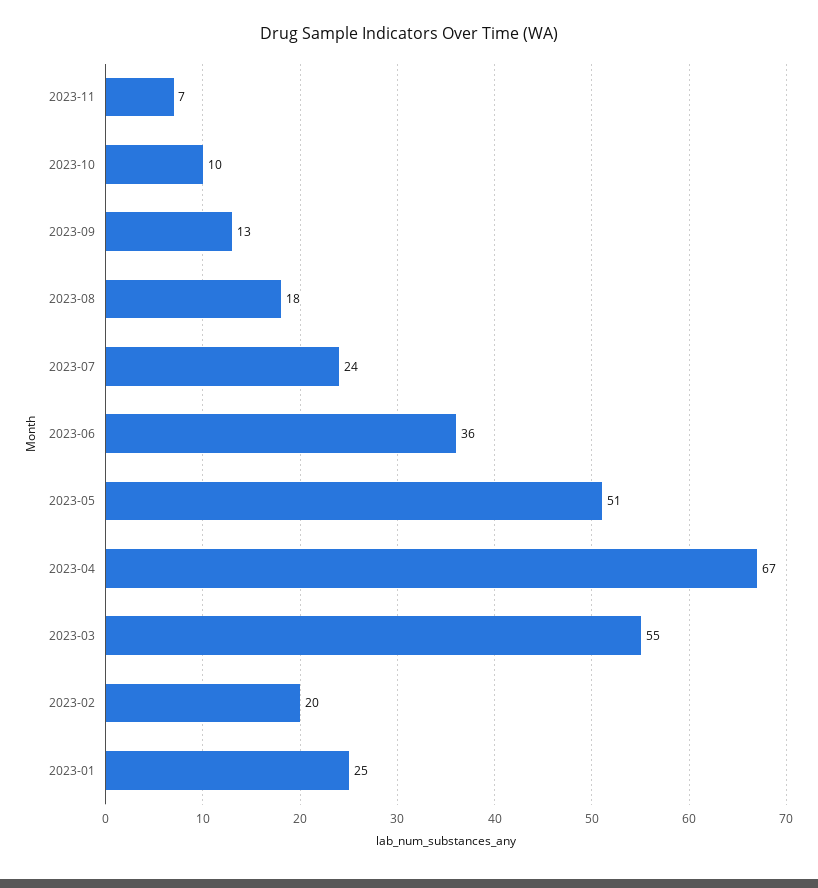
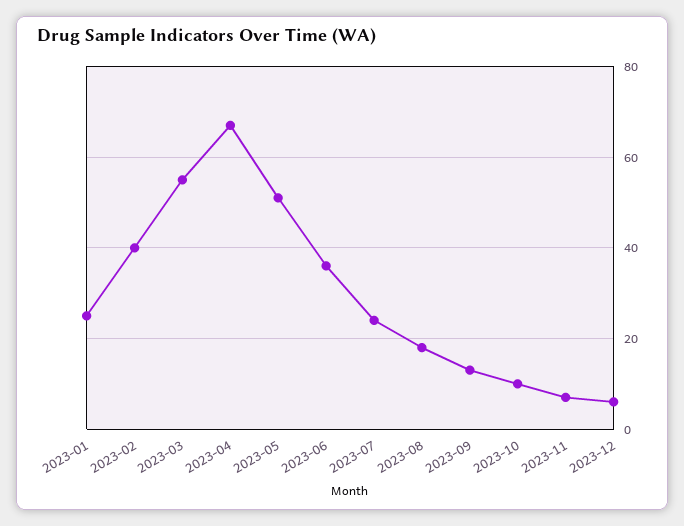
2023-02: 20 -> 40
2023-12: none -> 5

